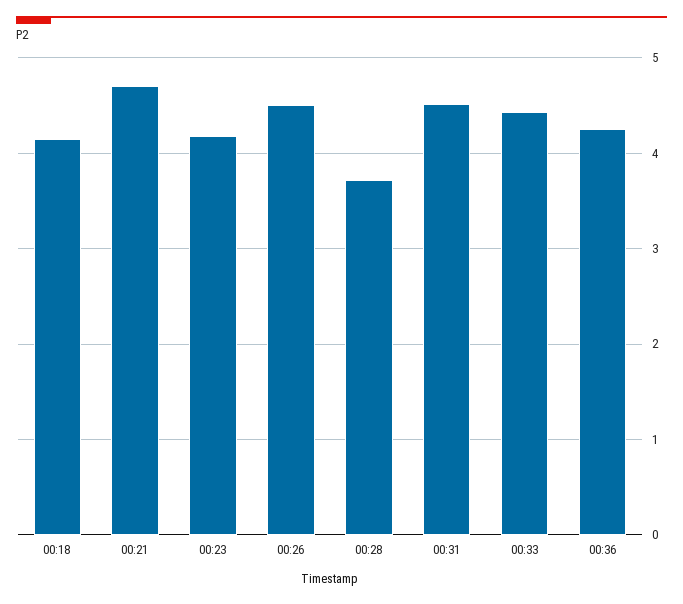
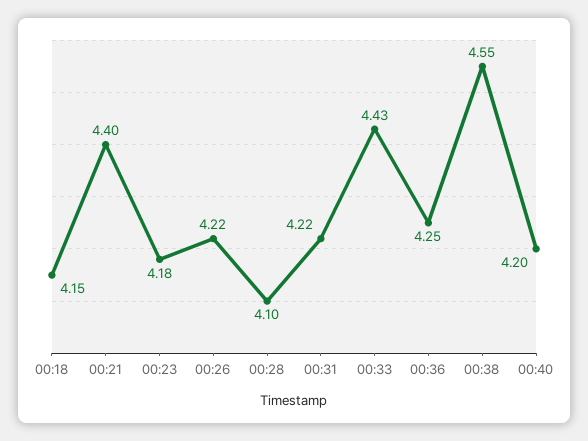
00:21: 4.7 -> 4.4
00:26: 4.5 -> 4.22
00:28: 3.7 -> 4.1
00:31: 4.5 -> 4.22
00:38: none -> 4.55
00:40: none -> 4.2

